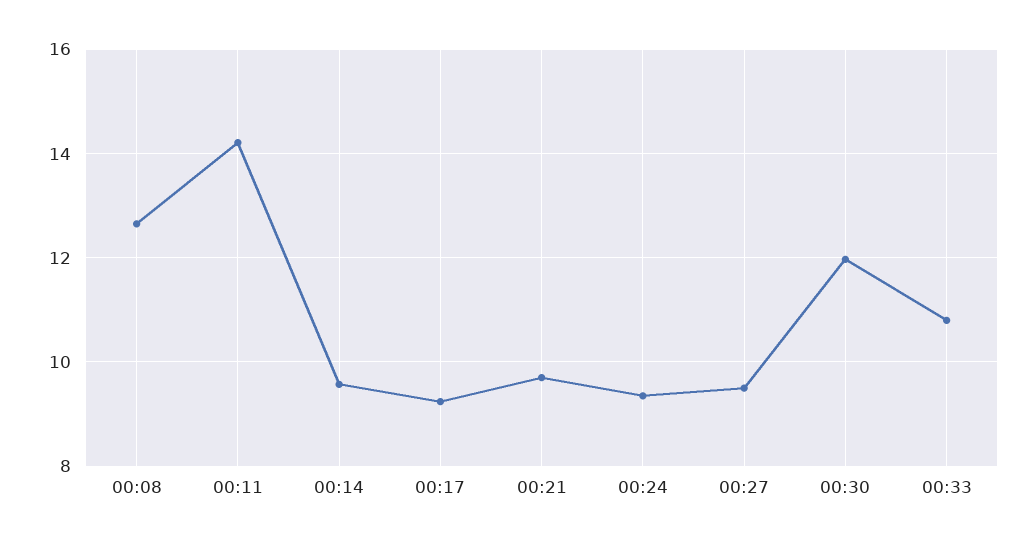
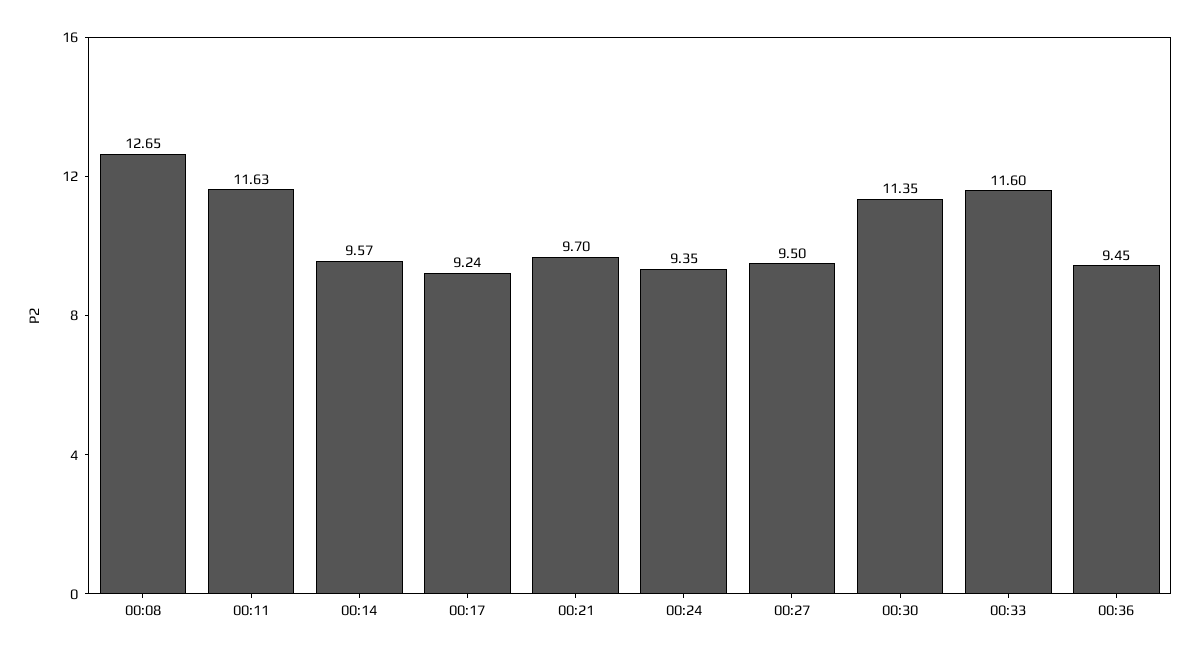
00:11: 14.2 -> 11.63
00:30: 12 -> 11.35
00:33: 10.8 -> 11.6
00:36: none -> 9.45

